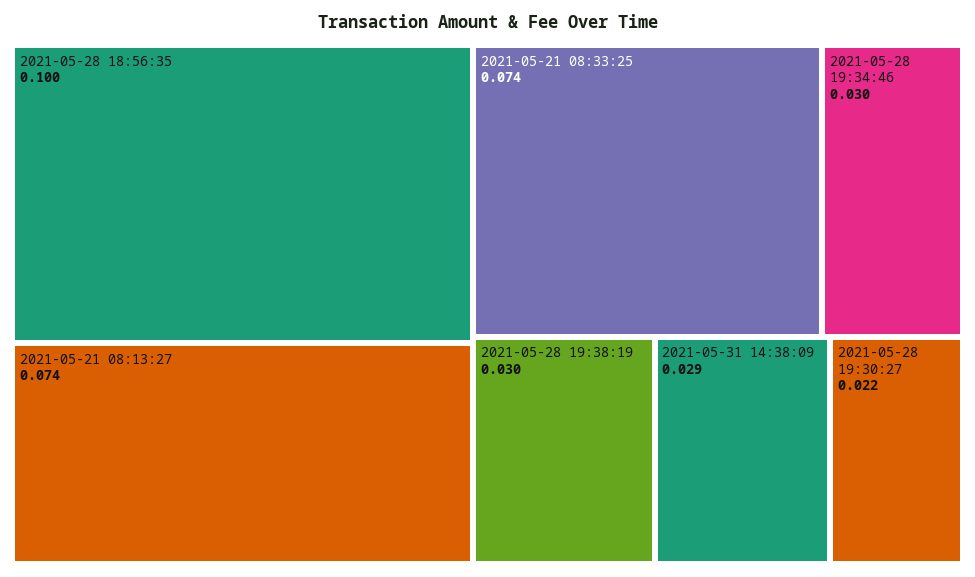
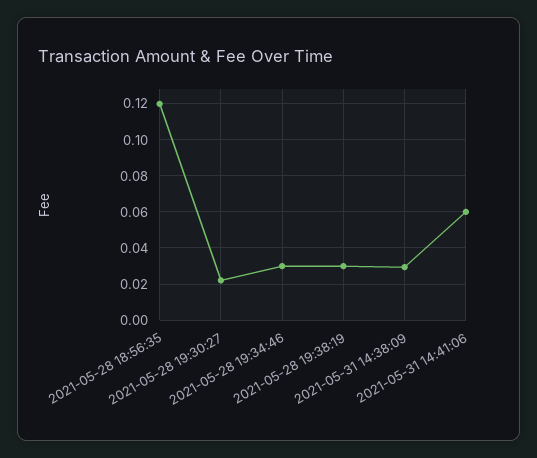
2021-05-28 18:56:35: 0.1 -> 0.12
2021-05-21 08:13:27: 0.074 -> none
2021-05-21 08:33:25: 0.074 -> none
2021-05-31 14:41:06: none -> 0.06

